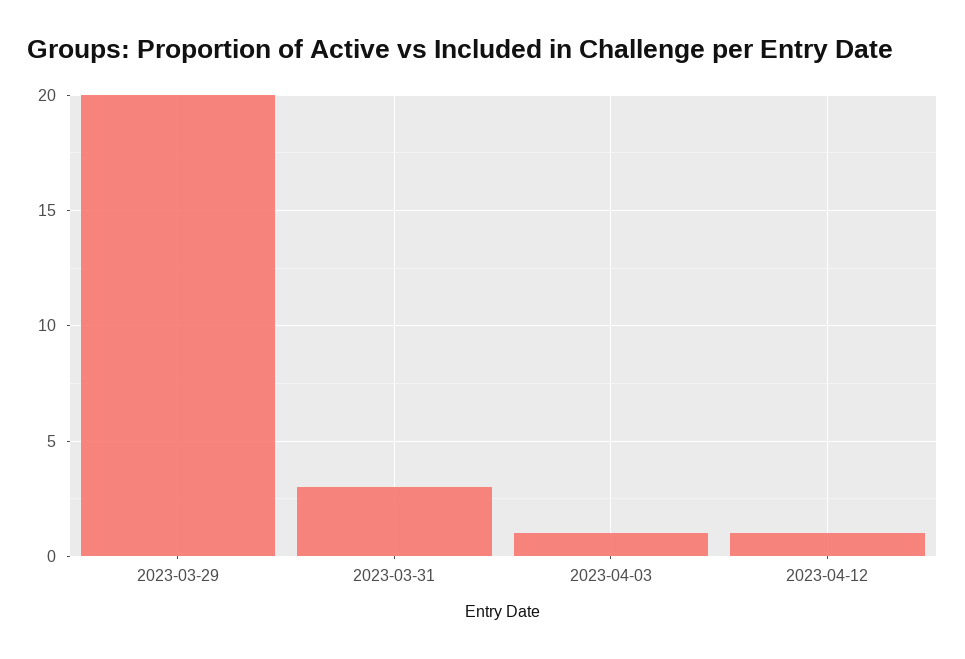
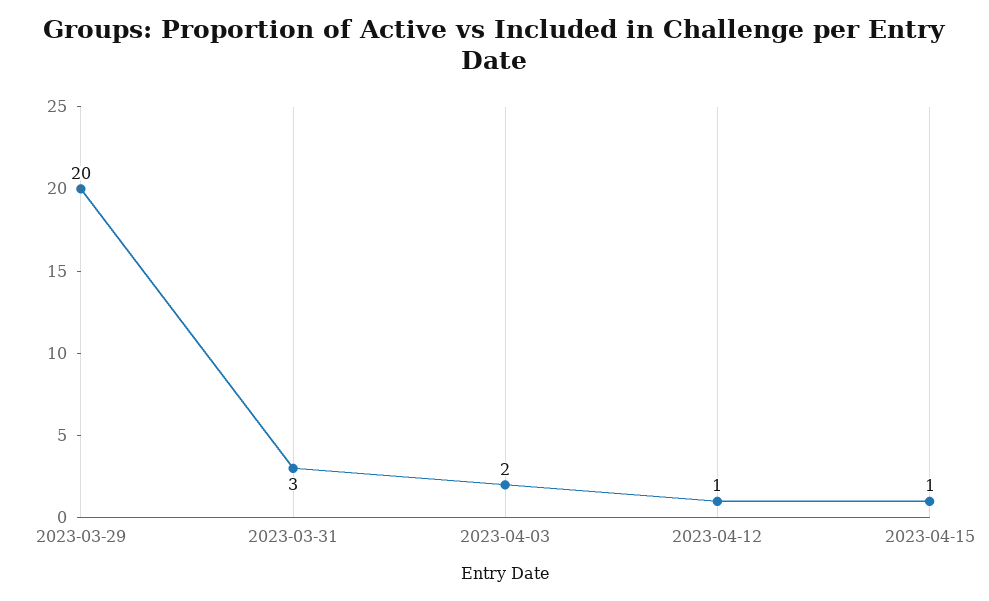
2023-04-03: 1 -> 2
2023-04-15: none -> 1

